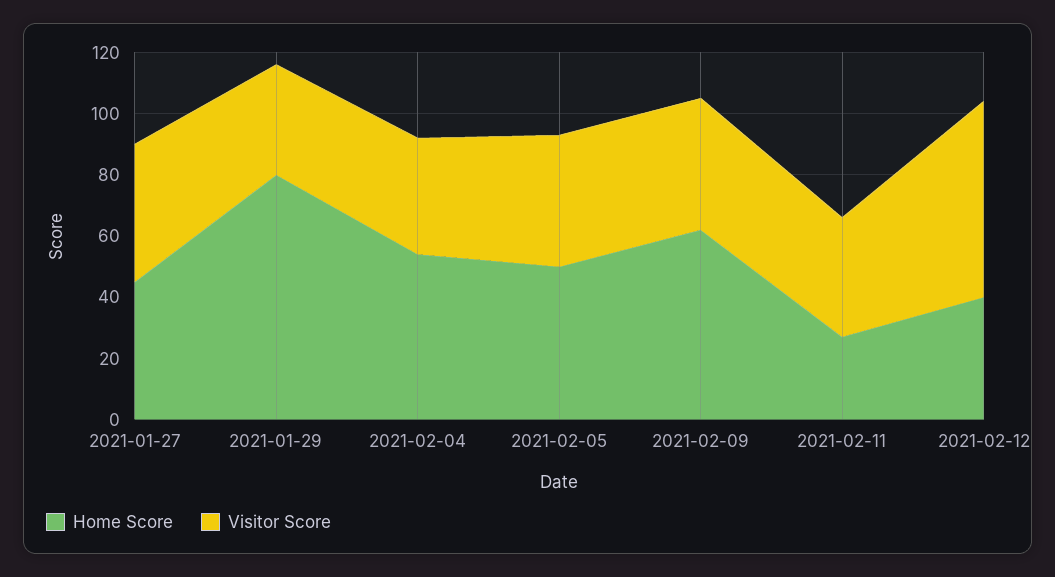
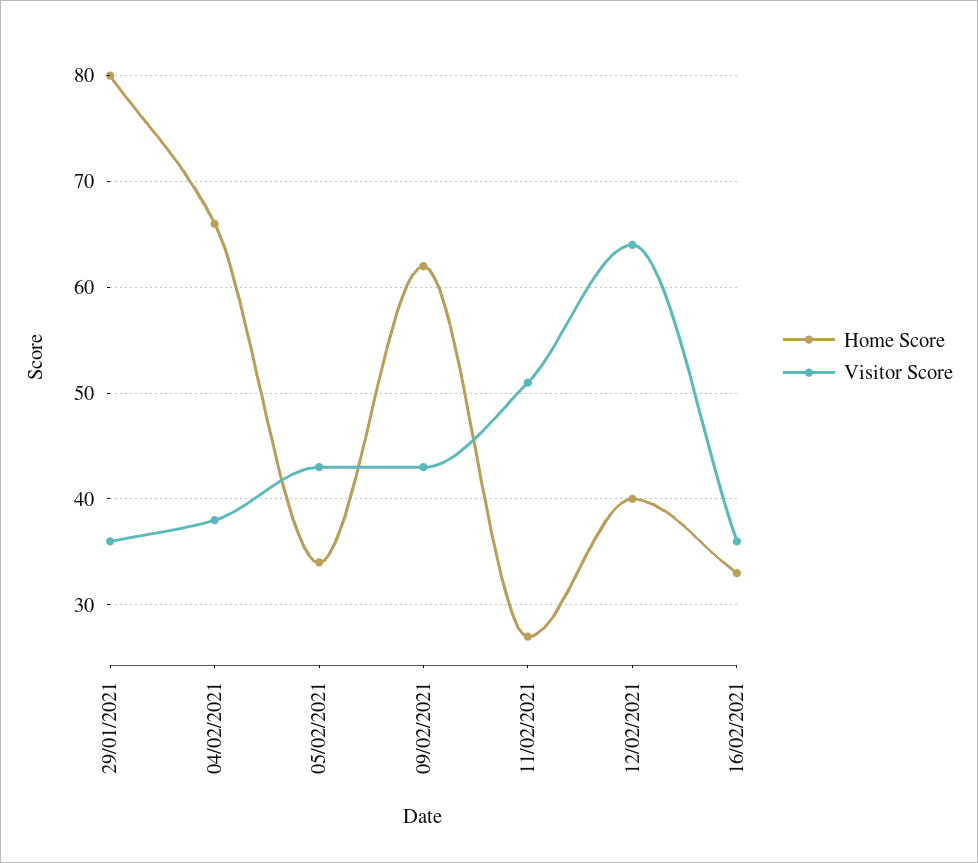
Home Score, 2021-01-27: 45 -> none
Visitor Score, 2021-01-27: 45 -> none
Home Score, 2021-02-04: 55 -> 66
Home Score, 2021-02-05: 50 -> 34
Visitor Score, 2021-02-11: 40 -> 51
Home Score, 16/02/2021: none -> 33
Visitor Score, 16/02/2021: none -> 36

